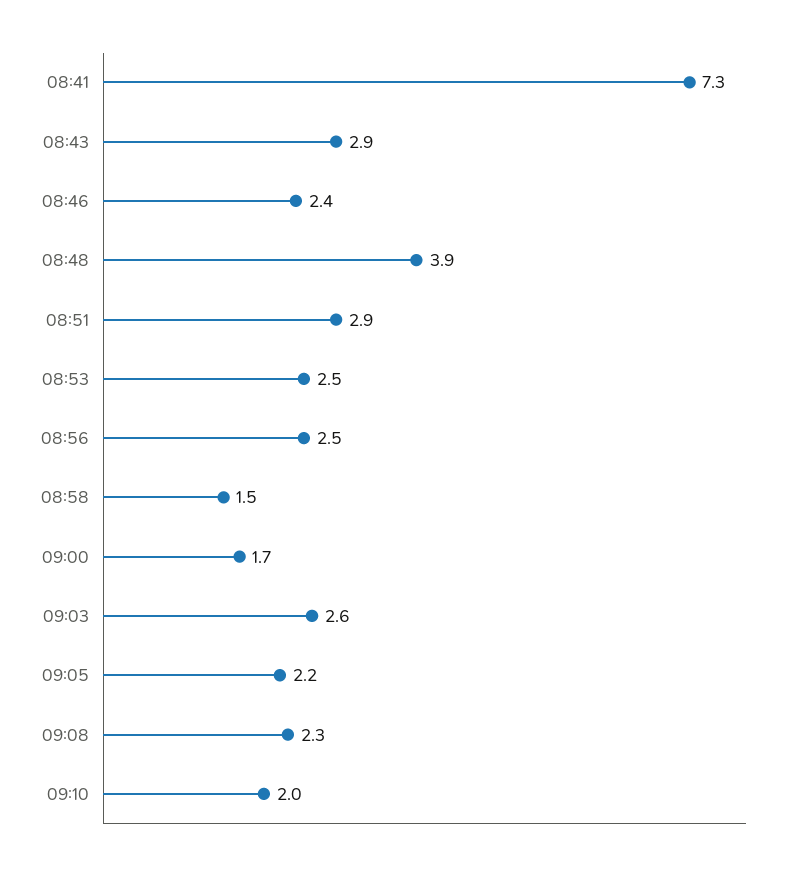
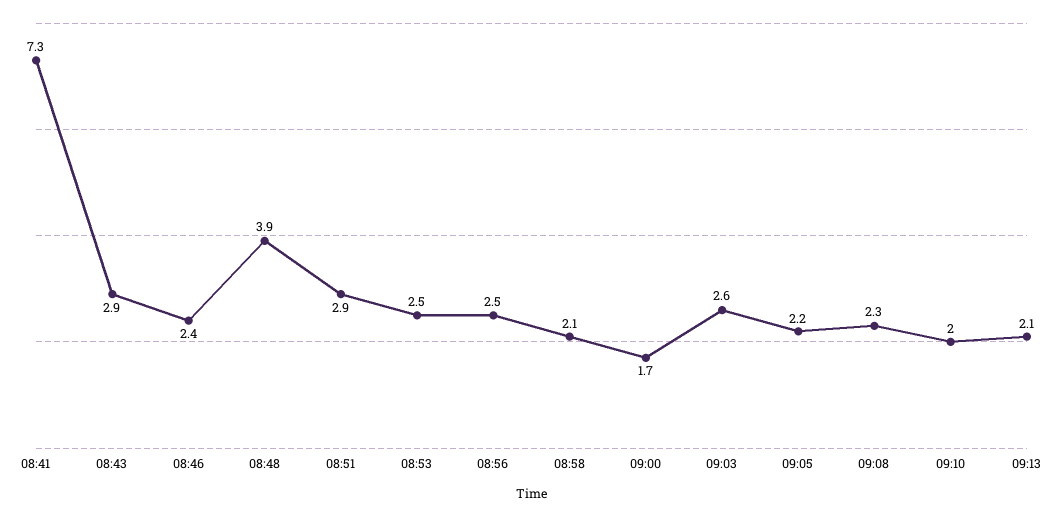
08:58: 1.5 -> 2.1
09:13: none -> 2.1

